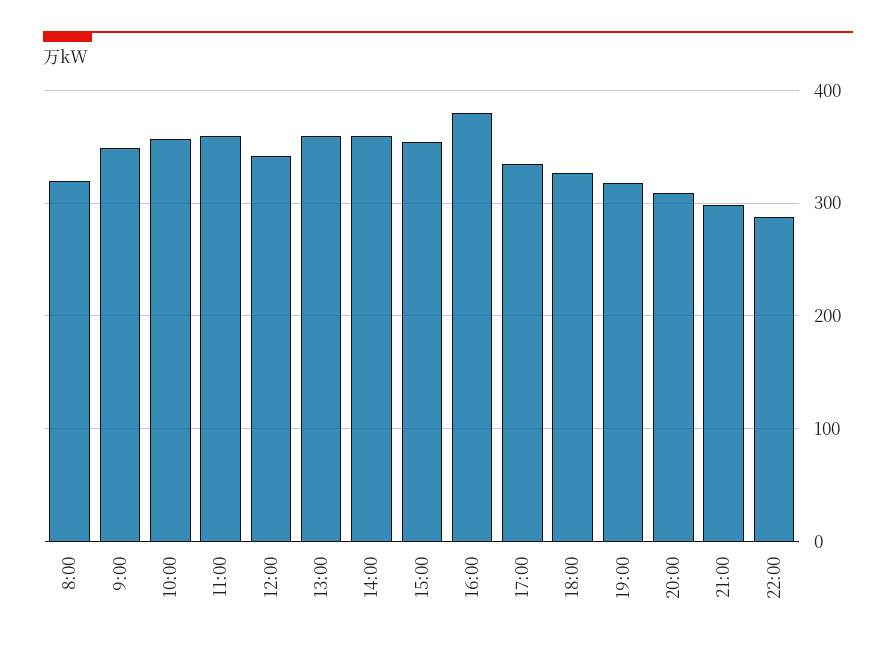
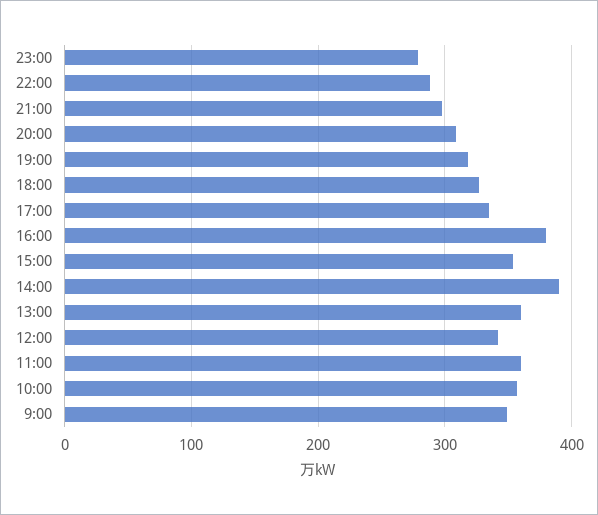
8:00: 320 -> none
14:00: 360 -> 390
23:00: none -> 280

